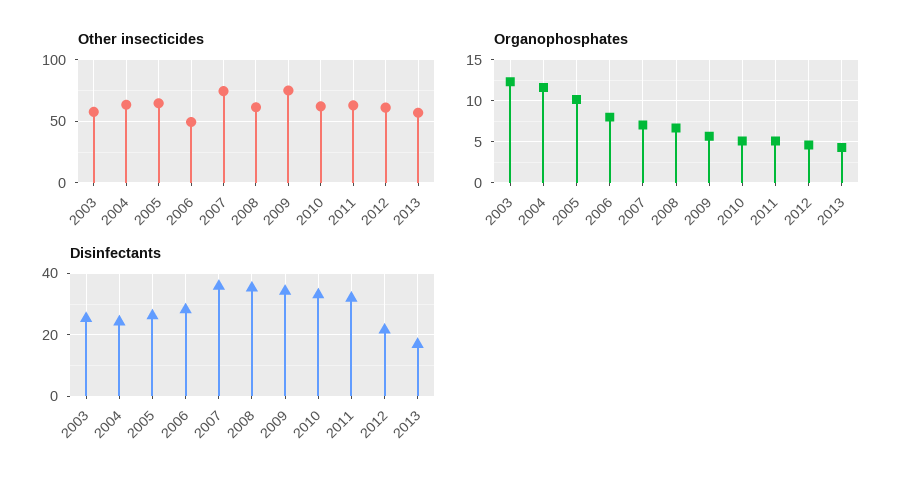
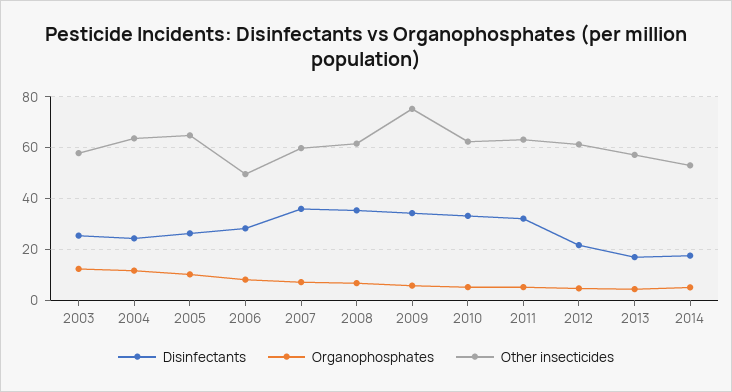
Other insecticides, 2007: 75 -> 60
Disinfectants, 2014: none -> 17.5
Organophosphates, 2014: none -> 5
Other insecticides, 2014: none -> 52.5

